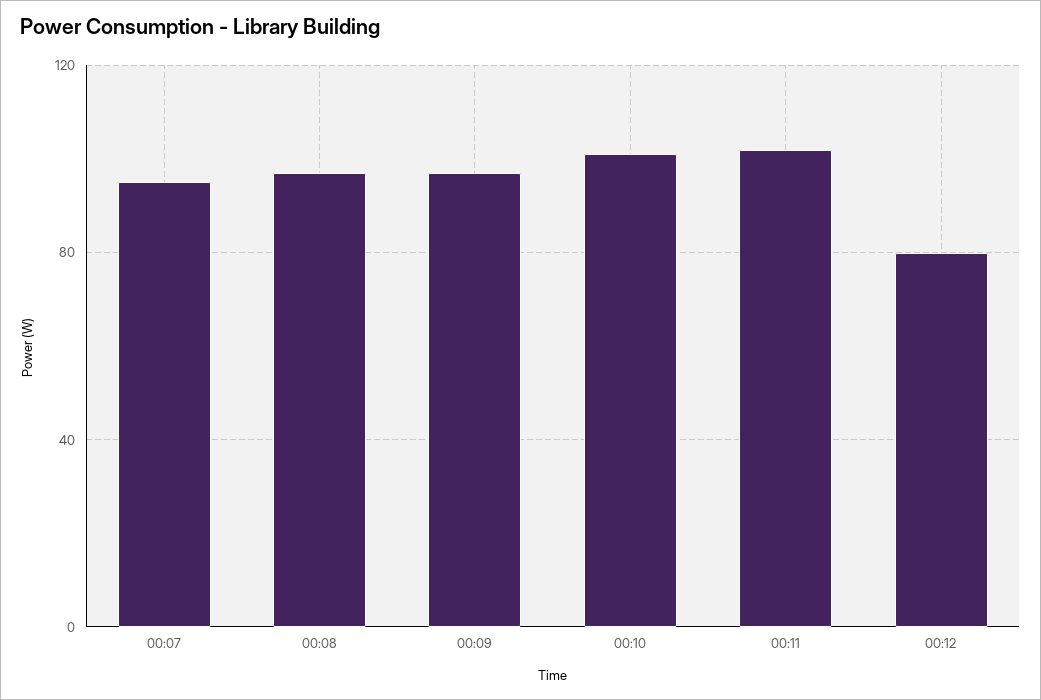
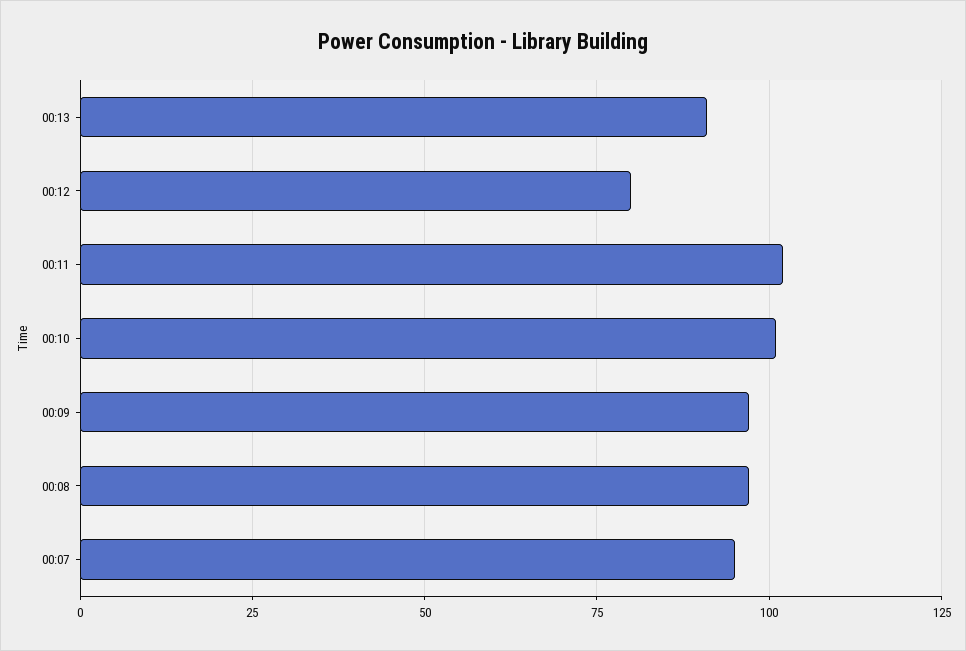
00:13: none -> 90

